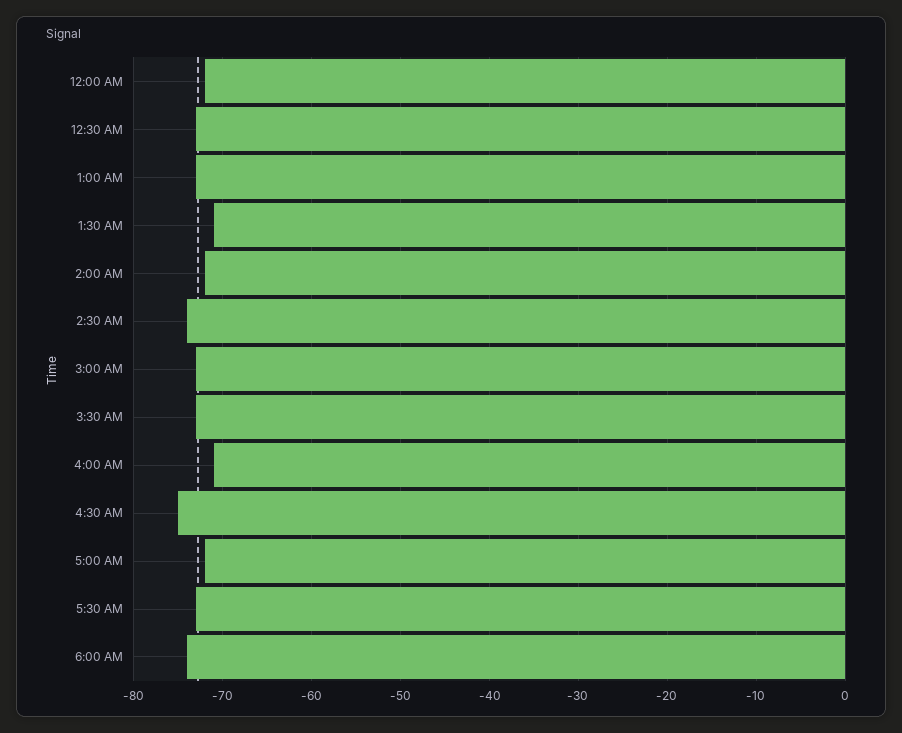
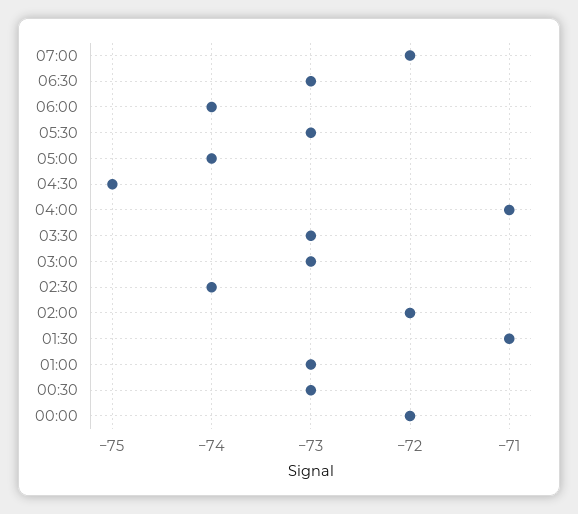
5:00 AM: -72 -> -74
07:00: none -> -72
06:30: none -> -73

